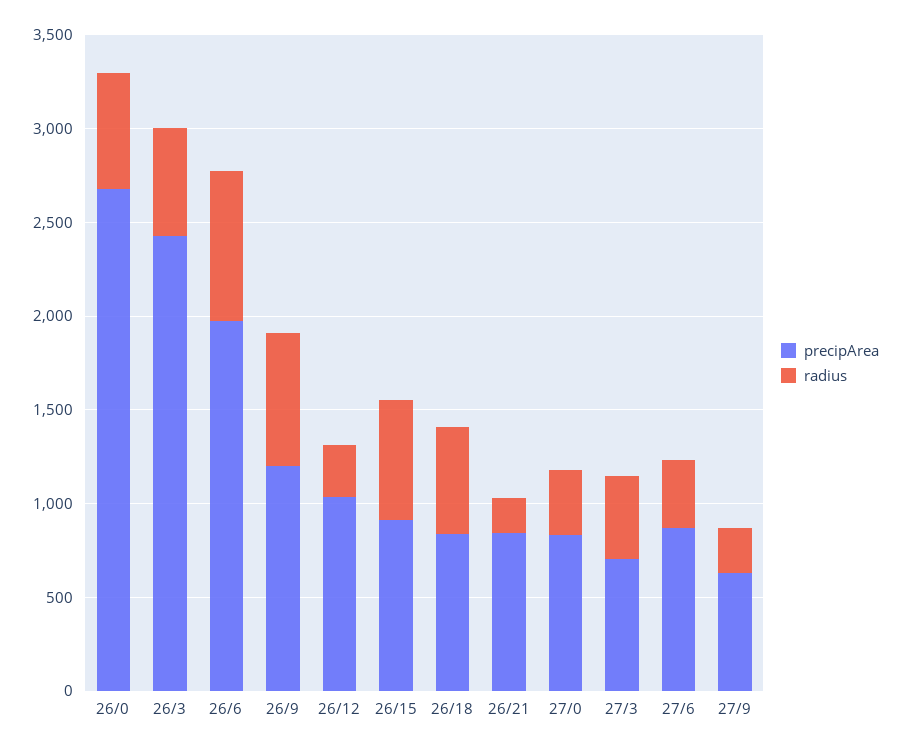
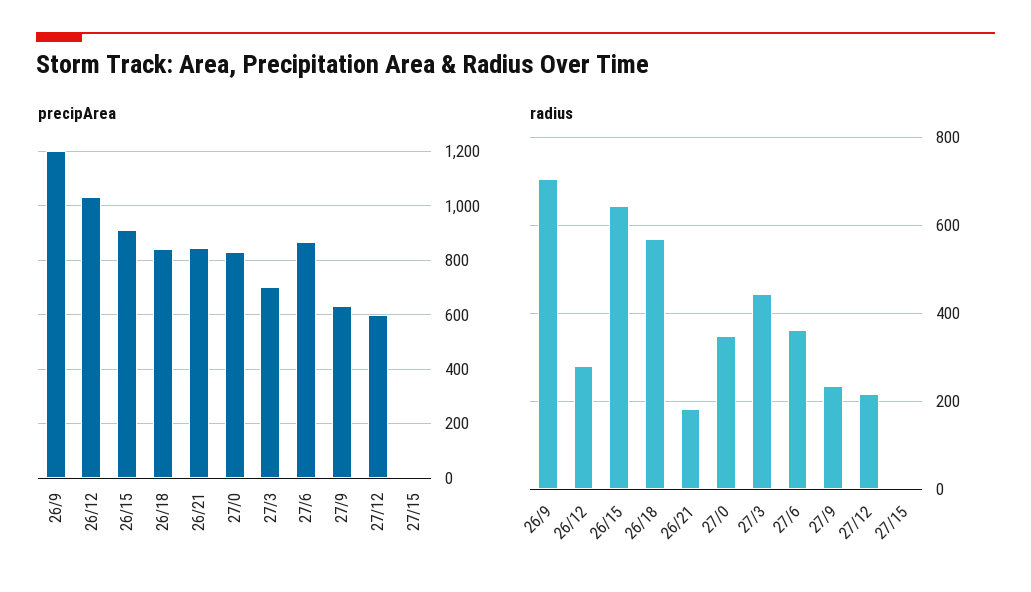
precipArea, 26/0: 2700 -> none
radius, 26/0: 600 -> none
precipArea, 26/3: 2400 -> none
radius, 26/3: 600 -> none
precipArea, 26/6: 2000 -> none
radius, 26/6: 800 -> none
precipArea, 27/12: none -> 600
precipArea, 27/15: none -> 0
radius, 27/12: none -> 220
radius, 27/15: none -> 0

